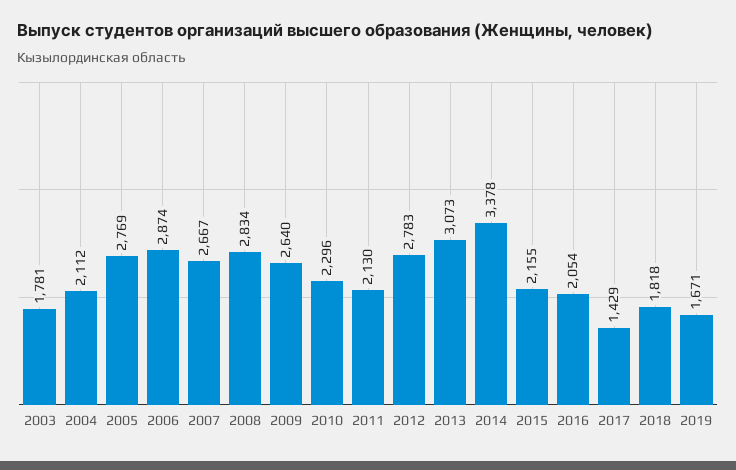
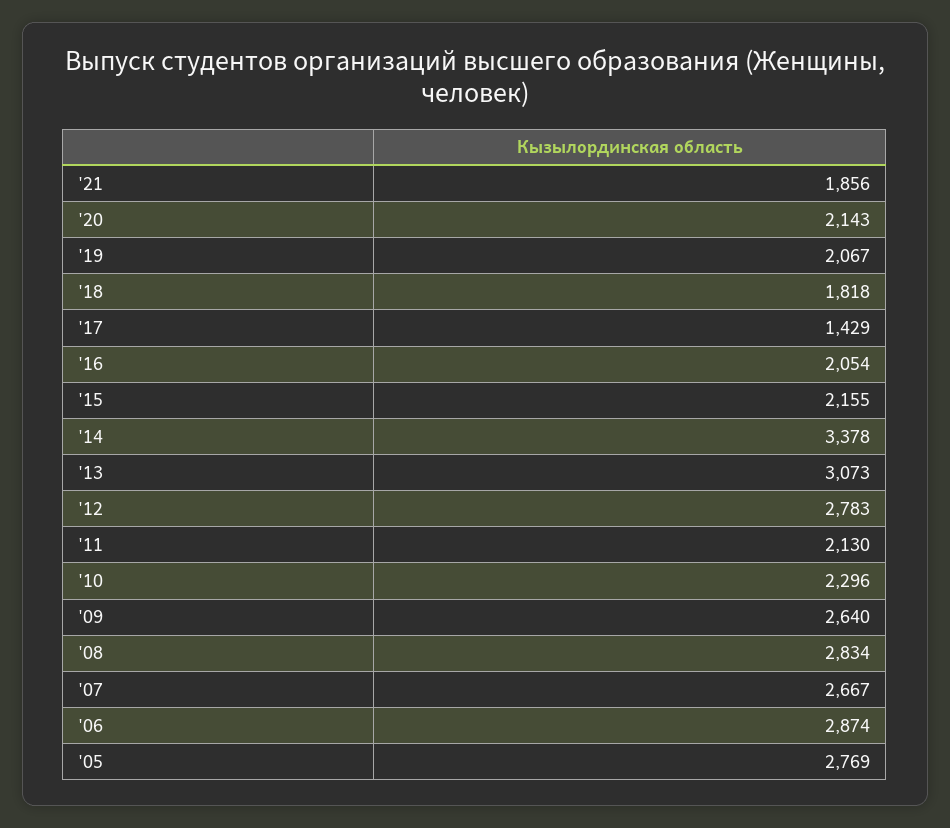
2003: 1781 -> none
2004: 2112 -> none
2019: 1671 -> 2067
'21: none -> 1856
'20: none -> 2143

